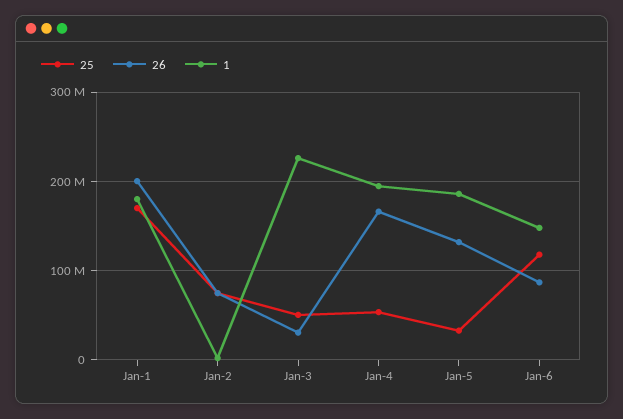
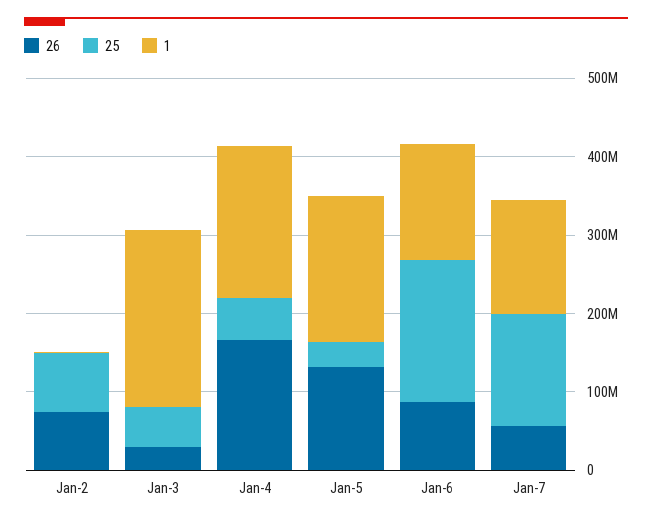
25, Jan-1: 170000000 -> none
26, Jan-1: 200000000 -> none
1, Jan-1: 180000000 -> none
25, Jan-6: 120000000 -> 180000000
26, Jan-7: none -> 60000000
25, Jan-7: none -> 140000000
1, Jan-7: none -> 140000000

